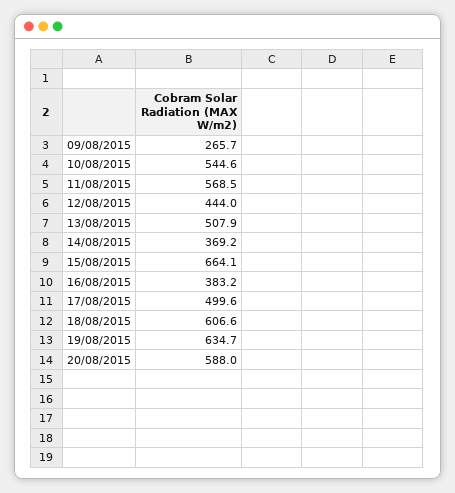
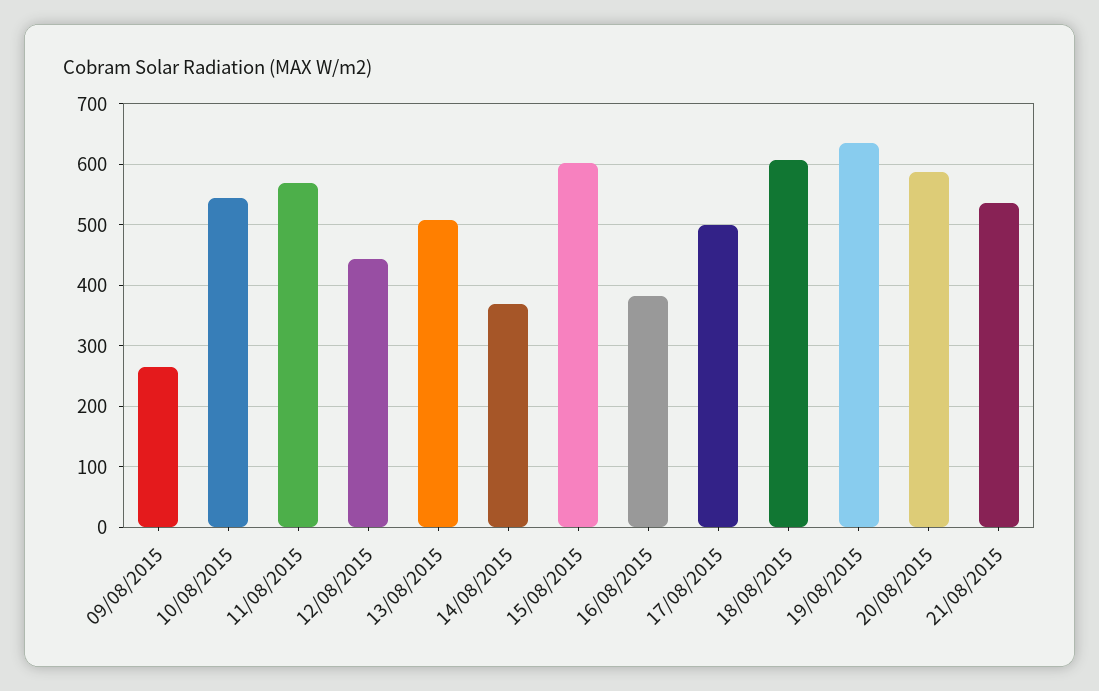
15/08/2015: 664.1 -> 600
21/08/2015: none -> 540

